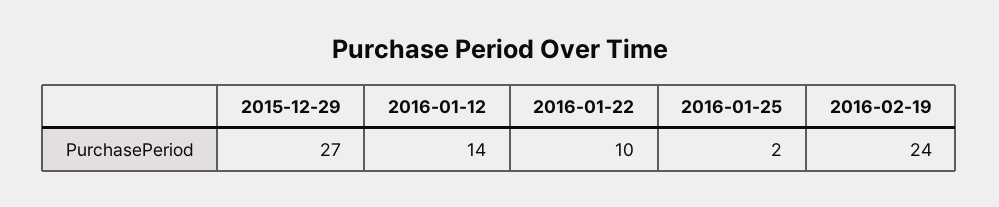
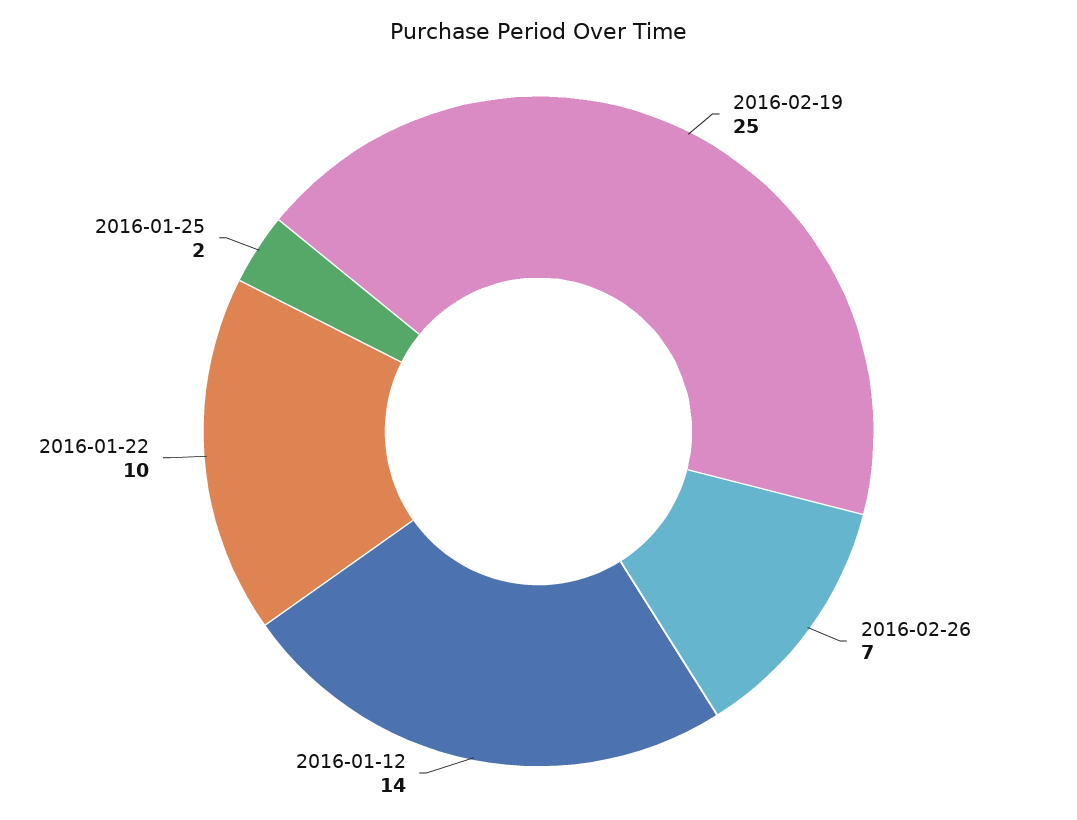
2015-12-29: 27 -> none
2016-02-19: 24 -> 25
2016-02-26: none -> 7

